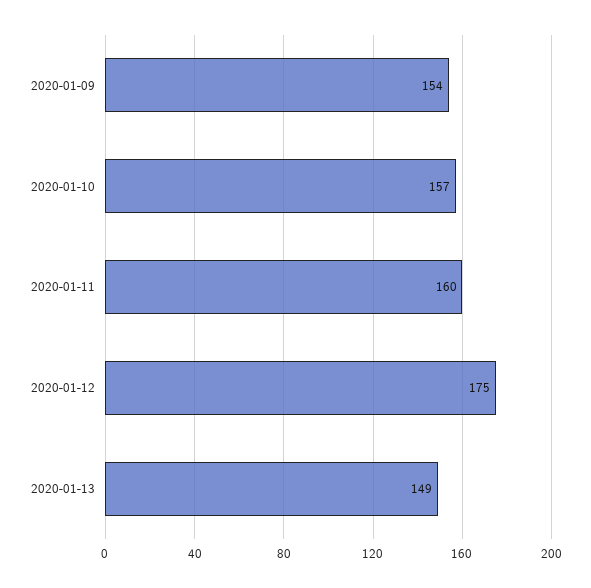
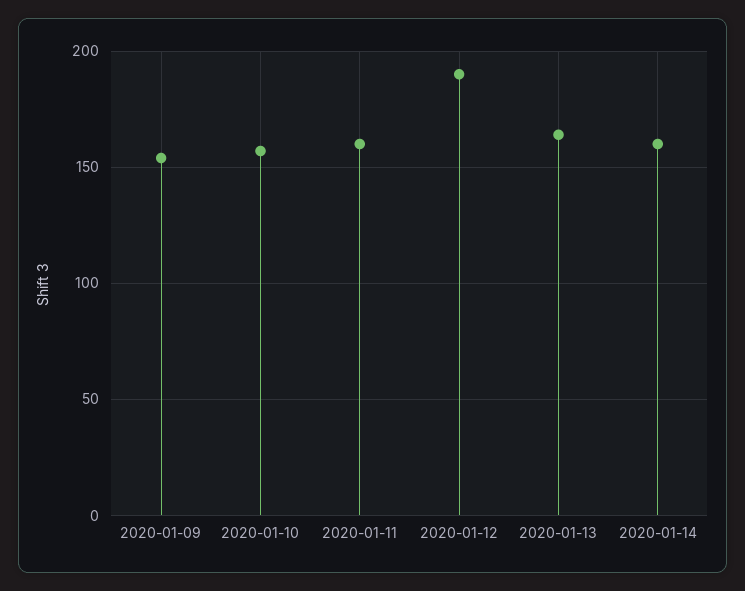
2020-01-12: 175 -> 190
2020-01-13: 149 -> 165
2020-01-14: none -> 160

